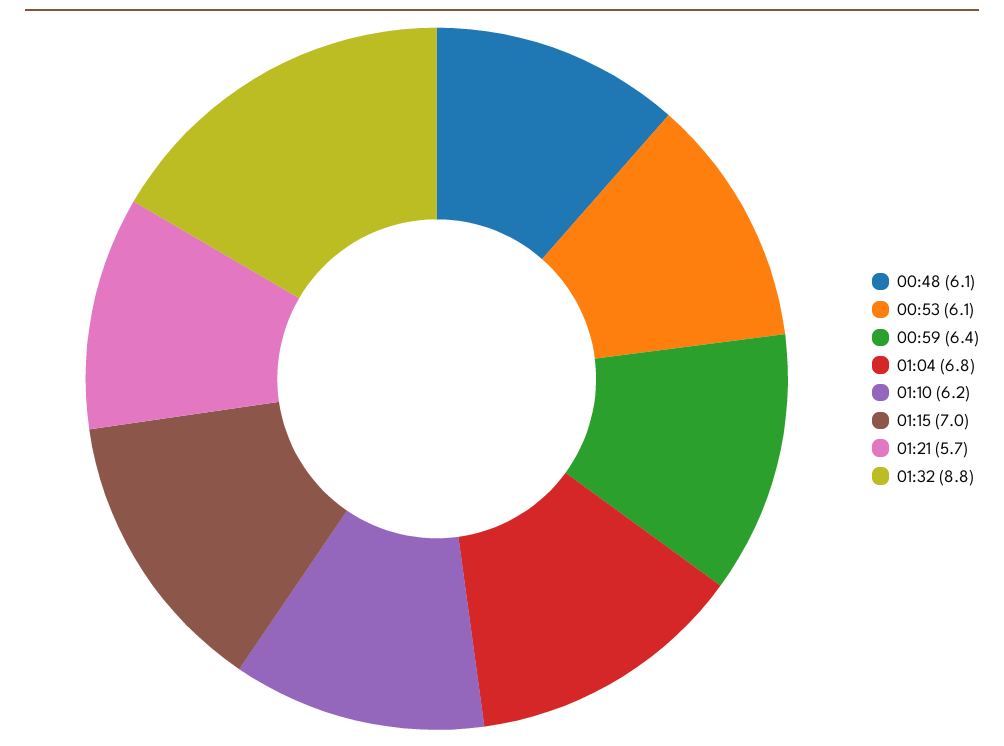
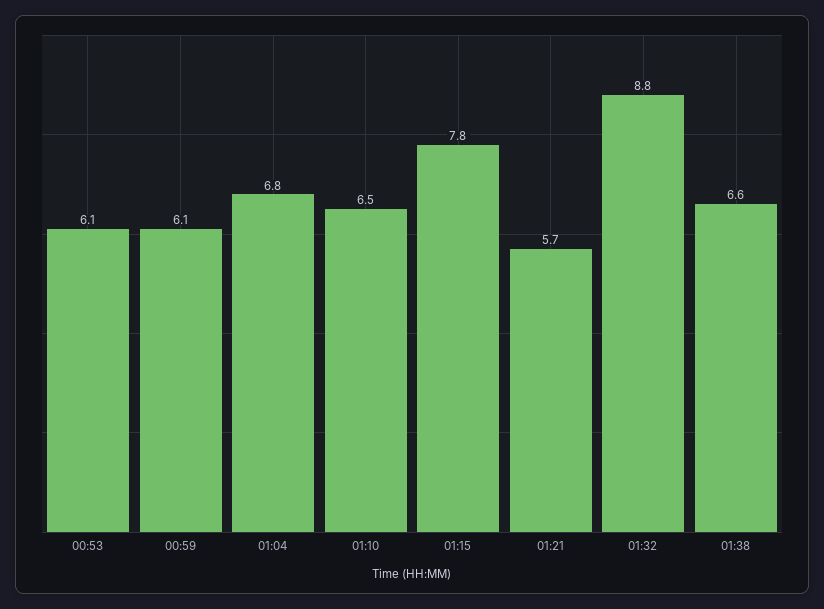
00:48: 6.1 -> none
00:59: 6.4 -> 6.1
01:10: 6.2 -> 6.5
01:15: 7 -> 7.8
01:38: none -> 6.6

